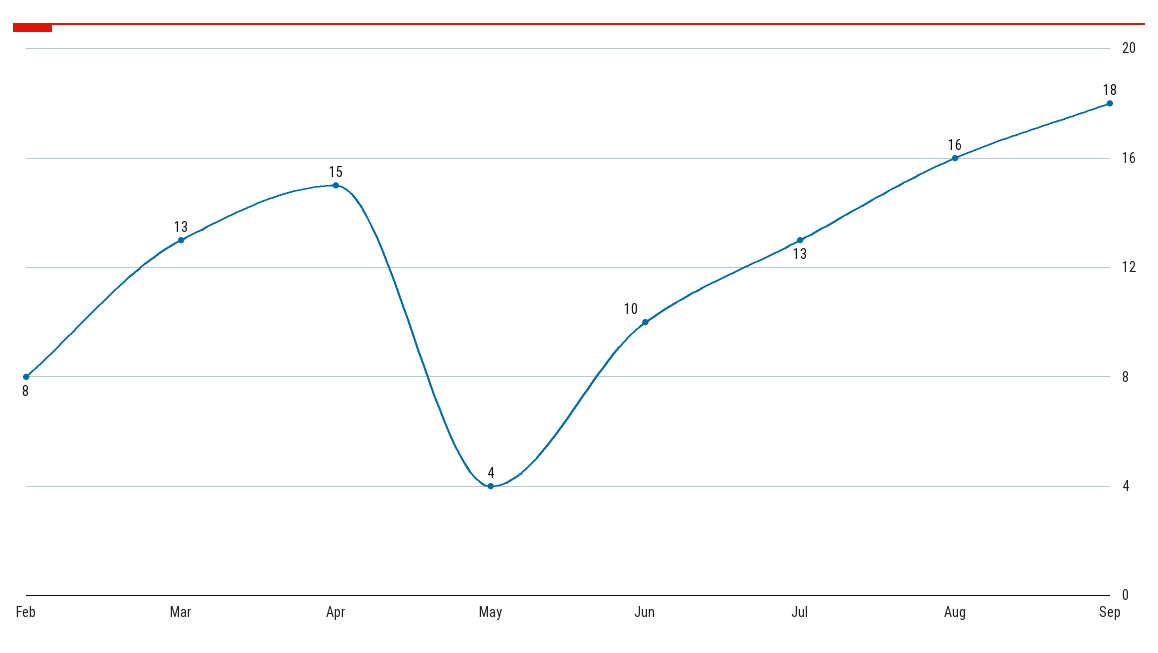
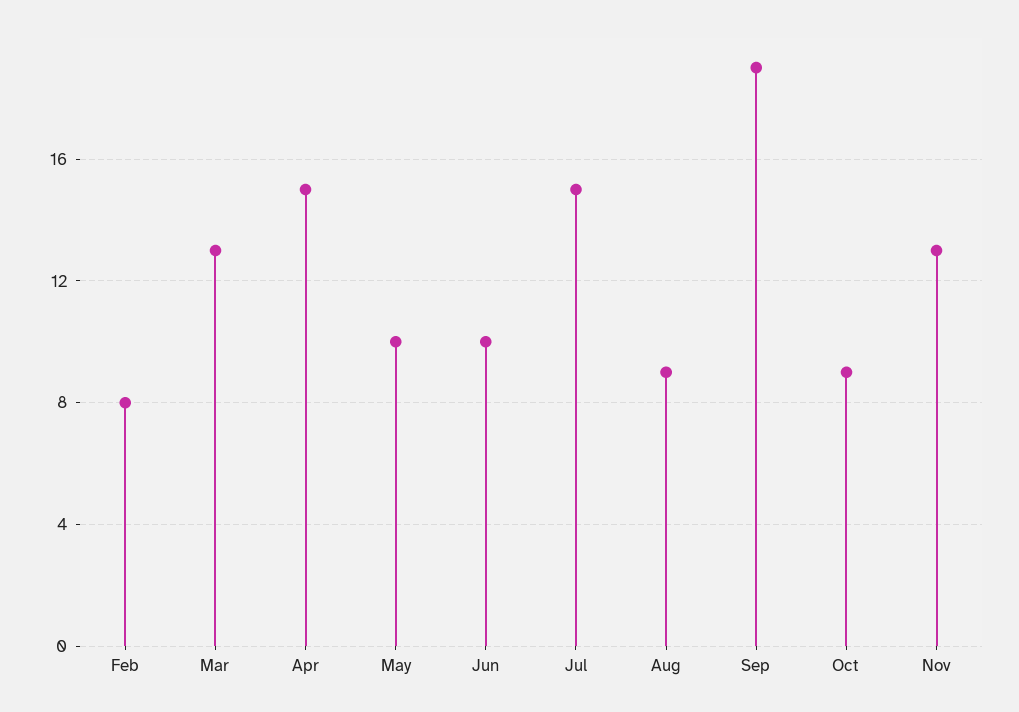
May: 4 -> 10
Jul: 13 -> 15
Aug: 16 -> 9
Sep: 18 -> 19
Oct: none -> 9
Nov: none -> 13

